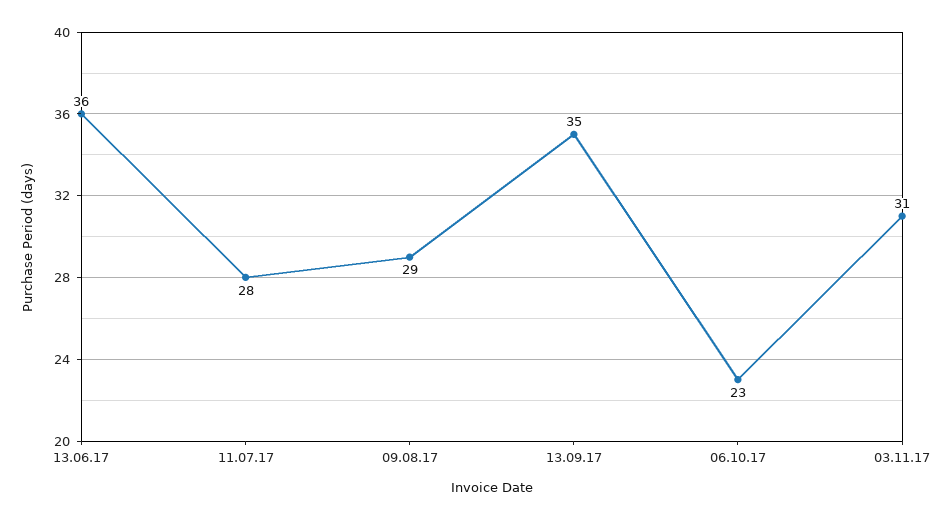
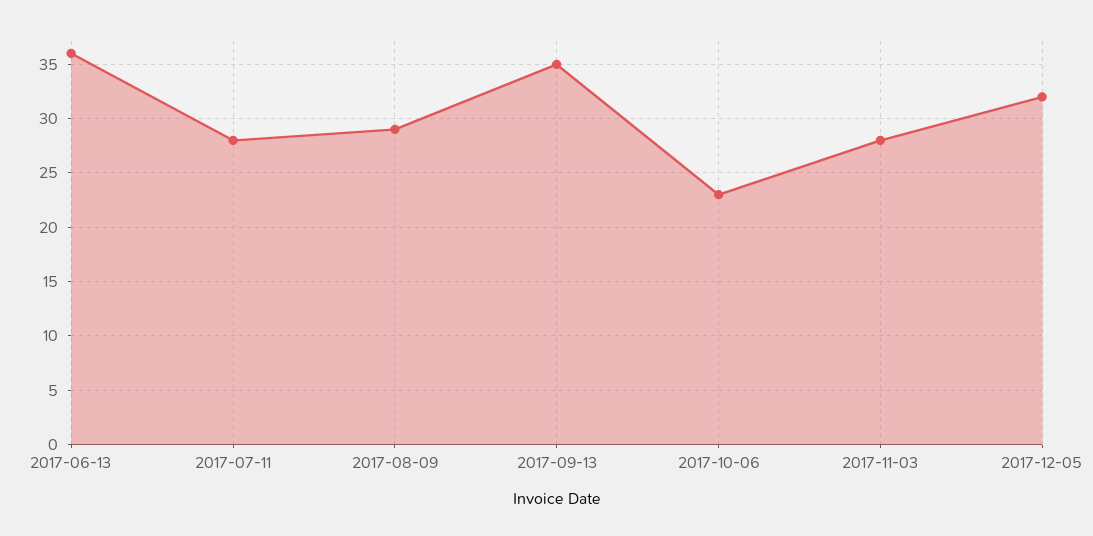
03.11.17: 31 -> 28
2017-12-05: none -> 32

